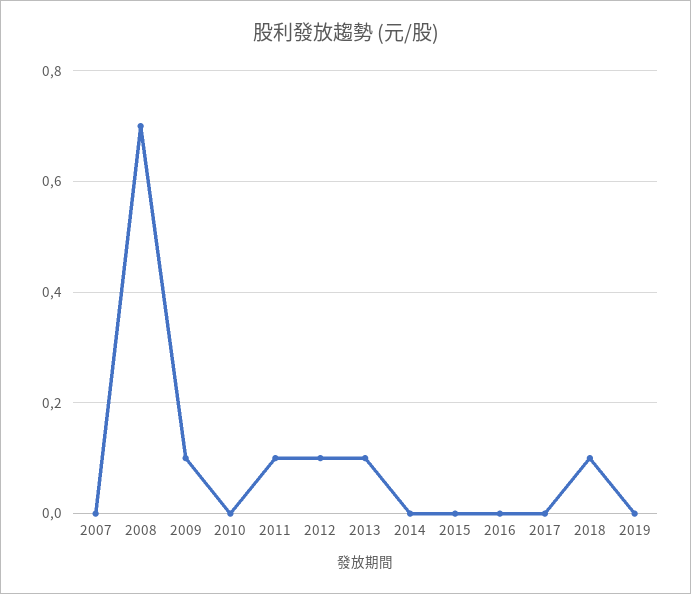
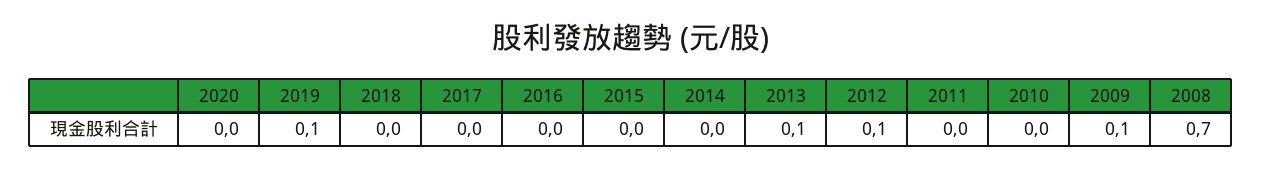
2007: 0 -> none
2011: 0.1 -> 0
2018: 0.1 -> 0
2019: 0 -> 0.1
2020: none -> 0

